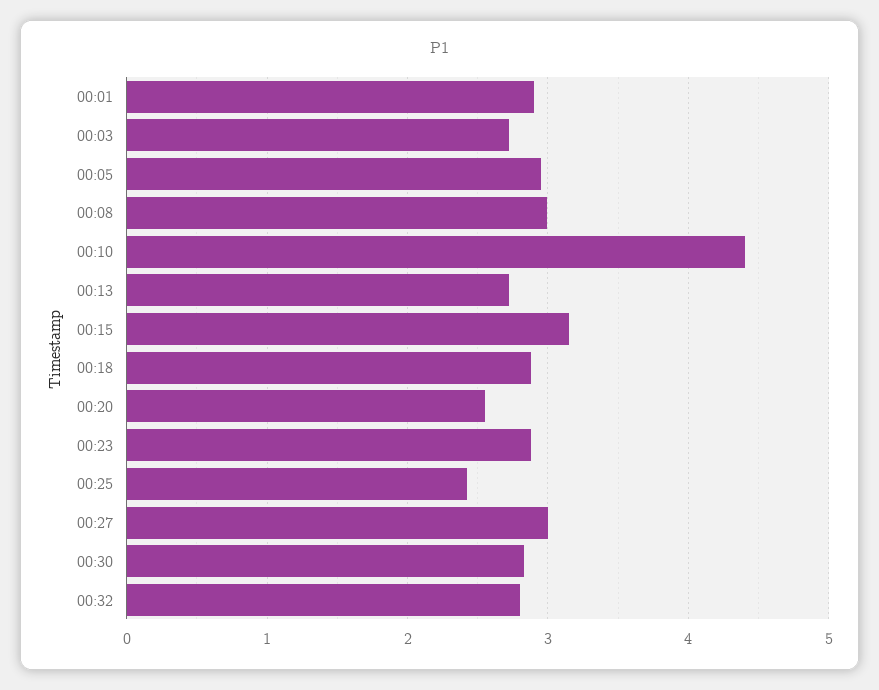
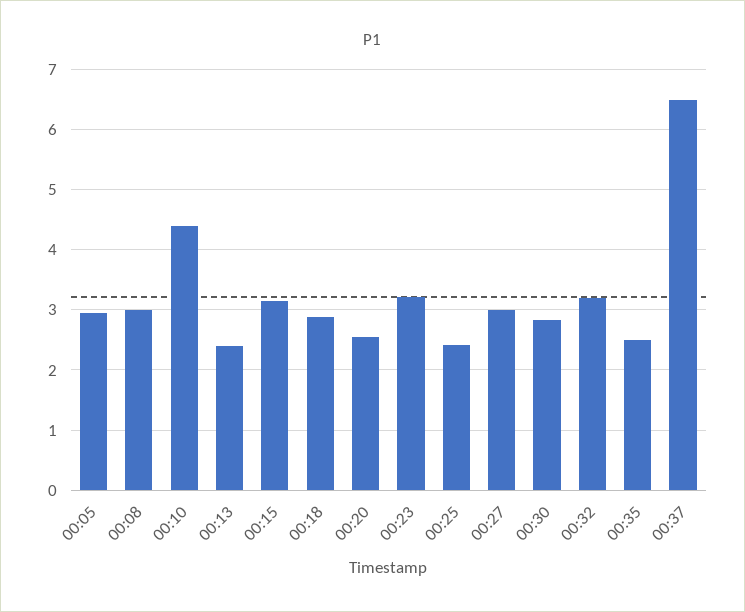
00:01: 2.9 -> none
00:03: 2.7 -> none
00:13: 2.7 -> 2.4
00:23: 2.9 -> 3.2
00:32: 2.8 -> 3.2
00:35: none -> 2.5
00:37: none -> 6.5

